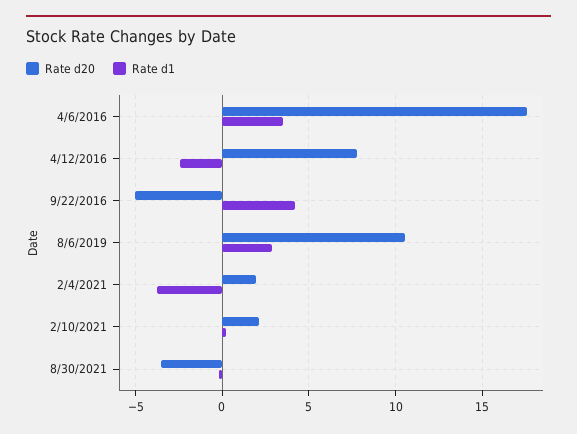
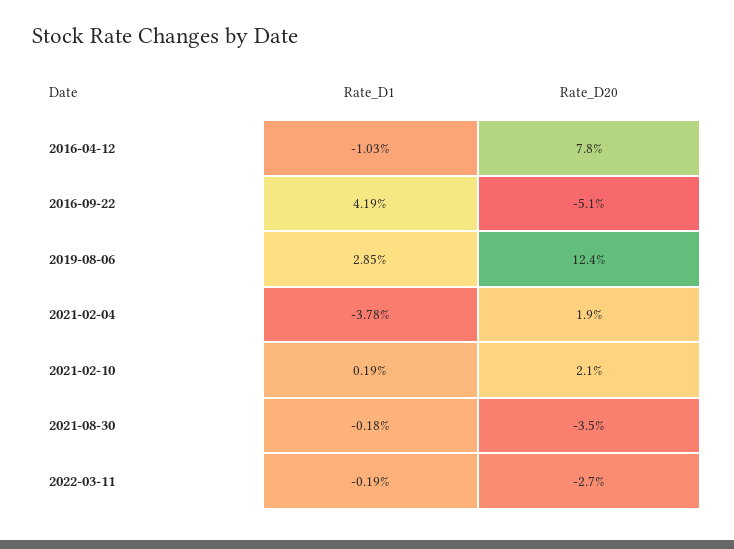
Rate d20, 4/6/2016: 17.5 -> none
Rate d1, 4/6/2016: 3.5 -> none
Rate d1, 4/12/2016: -2.5 -> -1.03
Rate d20, 8/6/2019: 10.5 -> 12.4
Rate d1, 2022-03-11: none -> -0.19
Rate d20, 2022-03-11: none -> -2.7

